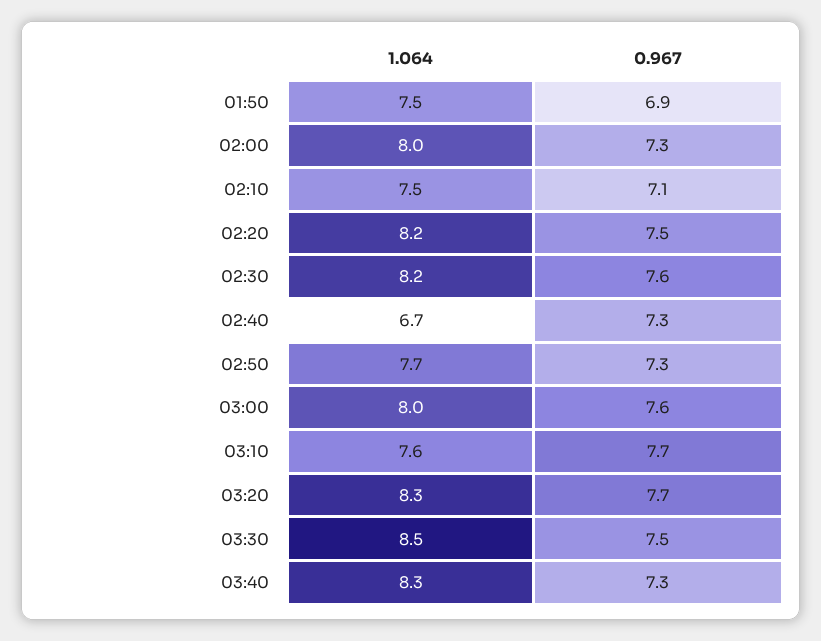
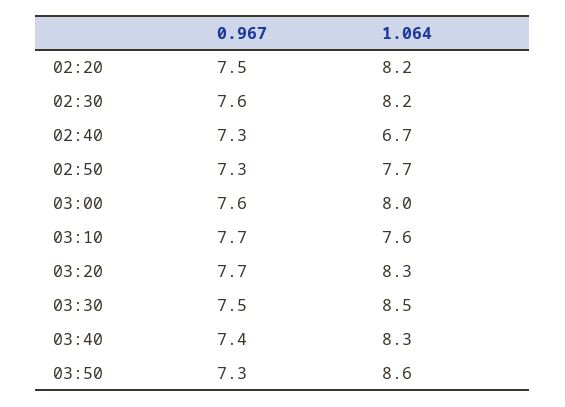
1.064, 01:50: 7.5 -> none
0.967, 01:50: 6.9 -> none
1.064, 02:00: 8 -> none
0.967, 02:00: 7.3 -> none
1.064, 02:10: 7.5 -> none
0.967, 02:10: 7.1 -> none
0.967, 03:40: 7.3 -> 7.4
0.967, 03:50: none -> 7.3
1.064, 03:50: none -> 8.6

